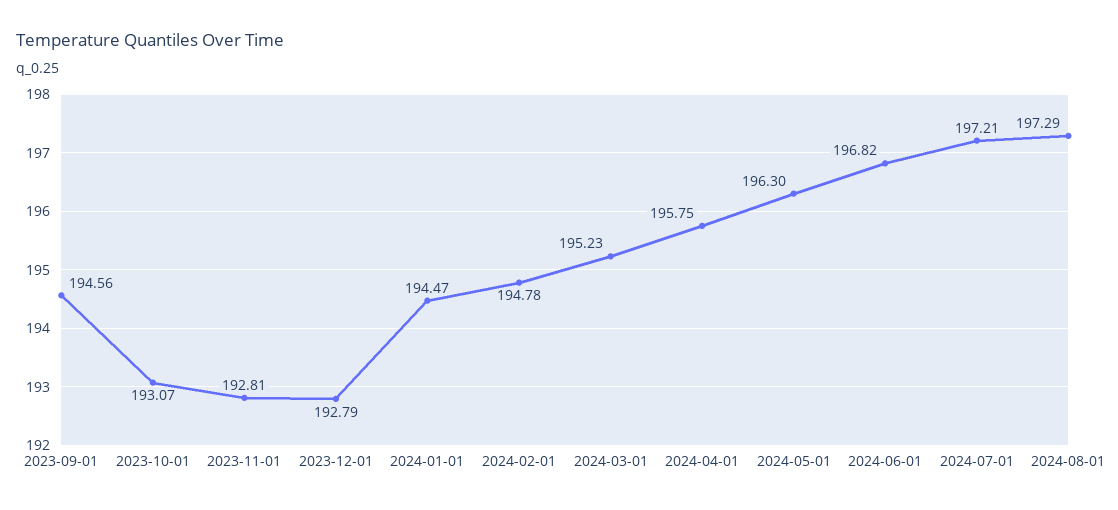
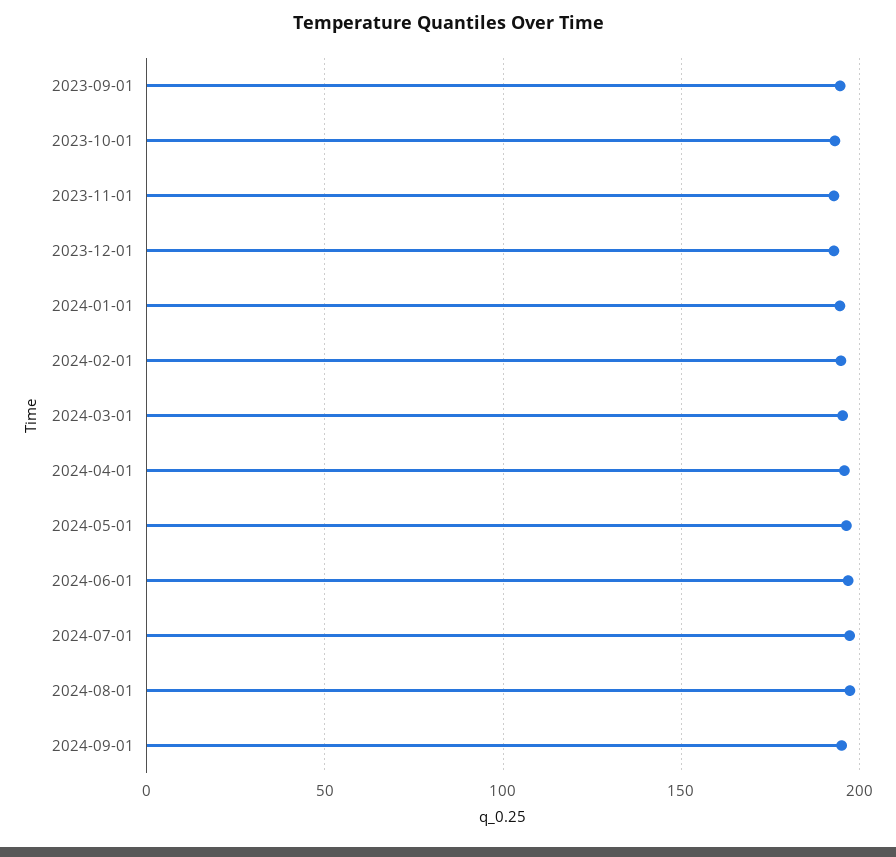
2024-09-01: none -> 195

